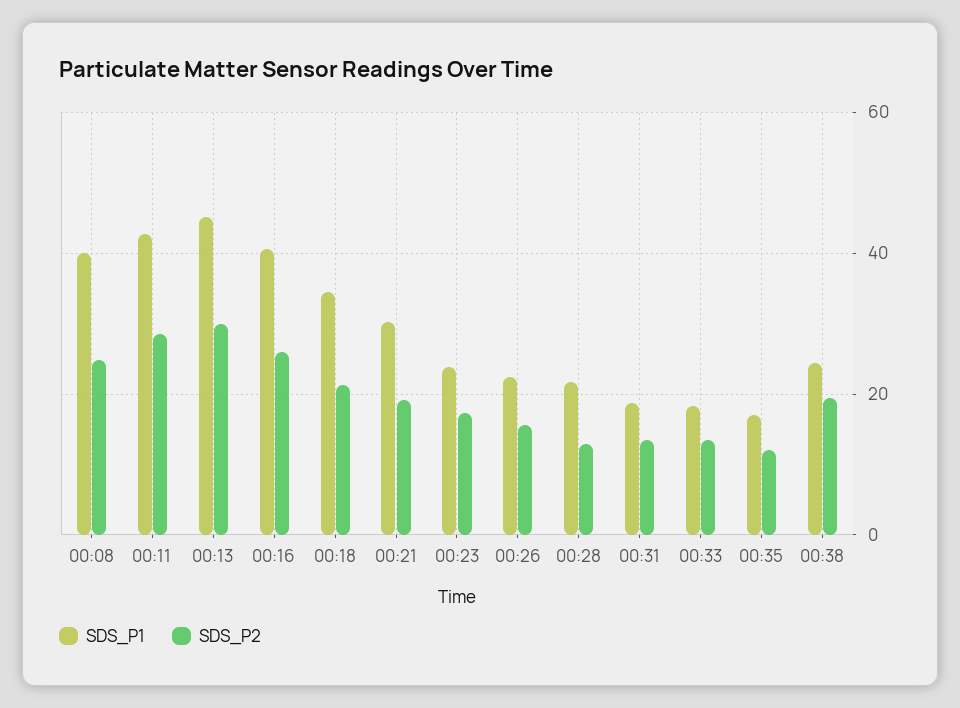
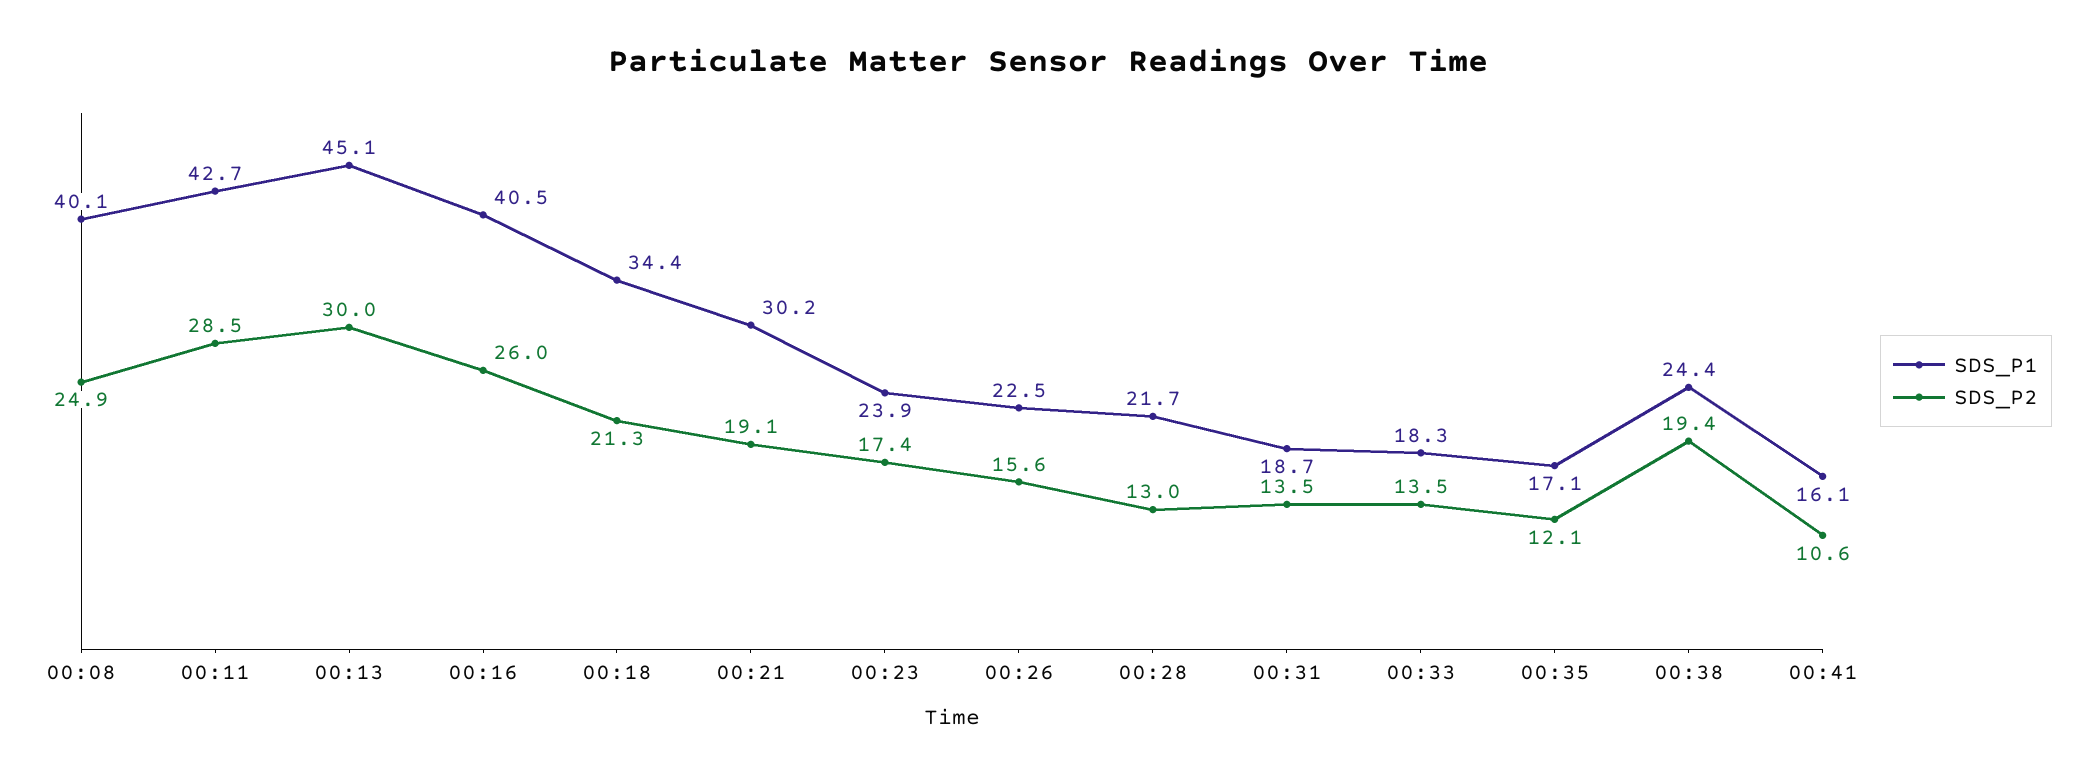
SDS_P1, 00:41: none -> 16.1
SDS_P2, 00:41: none -> 10.6

